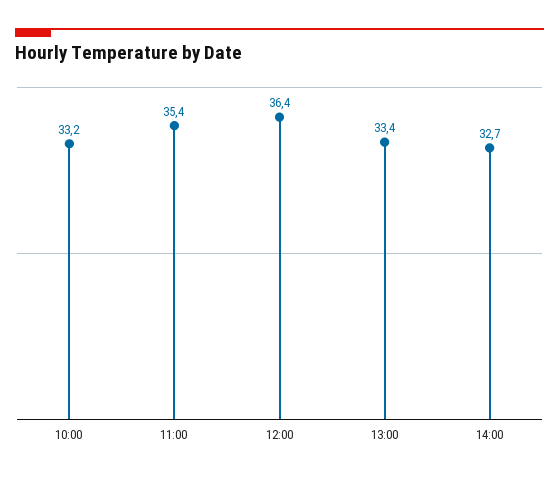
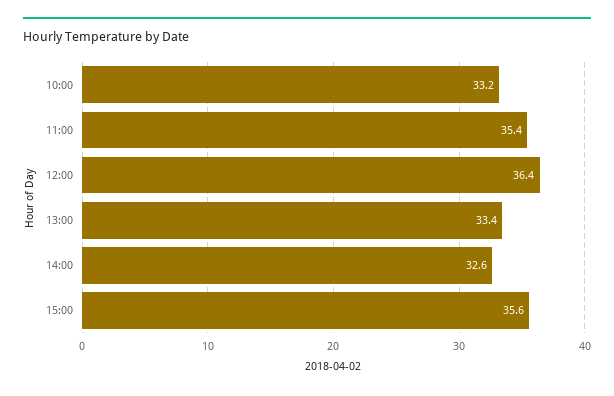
14:00: 32.7 -> 32.6
15:00: none -> 35.6

